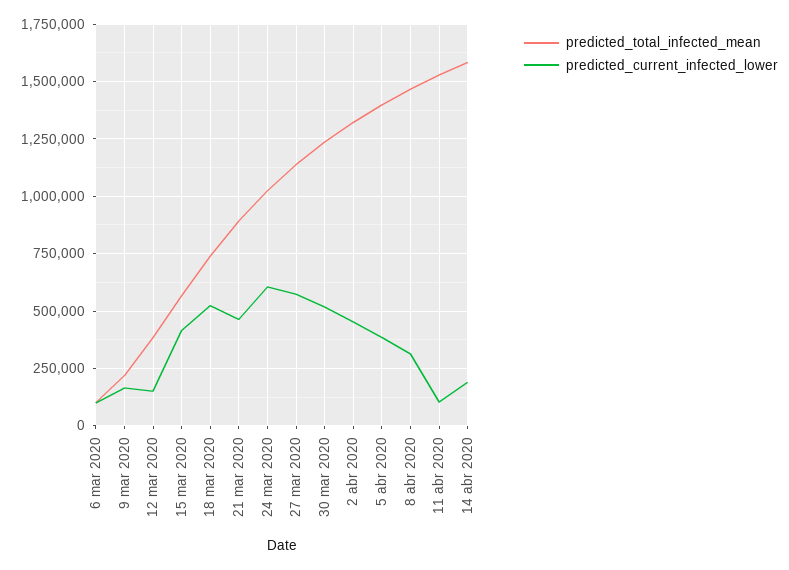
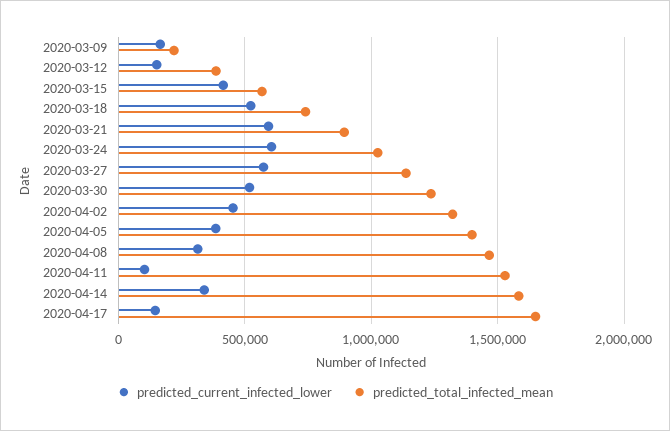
predicted_total_infected_mean, 6 mar 2020: 100000 -> none
predicted_current_infected_lower, 6 mar 2020: 100000 -> none
predicted_current_infected_lower, 21 mar 2020: 450000 -> 600000
predicted_current_infected_lower, 14 abr 2020: 200000 -> 350000
predicted_current_infected_lower, 2020-04-17: none -> 150000
predicted_total_infected_mean, 2020-04-17: none -> 1650000

